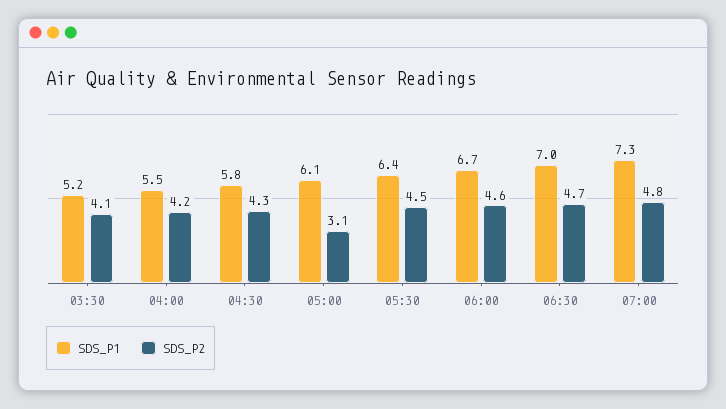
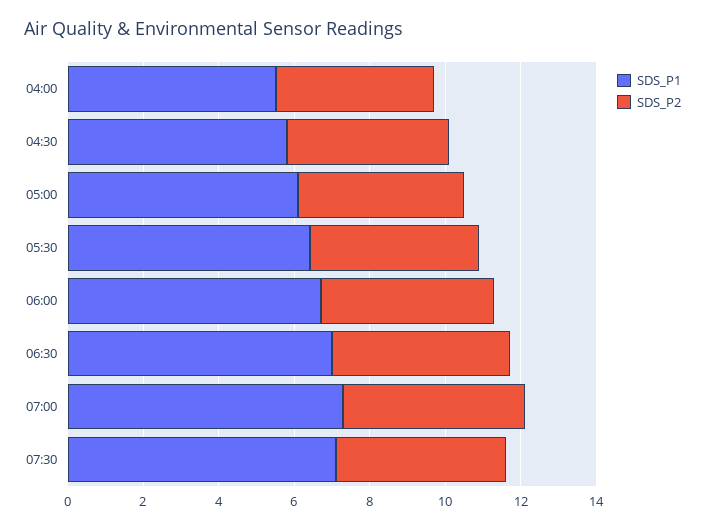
SDS_P1, 03:30: 5.2 -> none
SDS_P2, 03:30: 4.1 -> none
SDS_P2, 05:00: 3.1 -> 4.5
SDS_P1, 07:30: none -> 7
SDS_P2, 07:30: none -> 4.5

